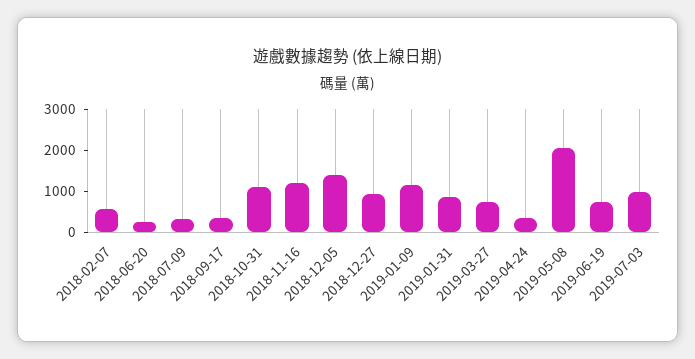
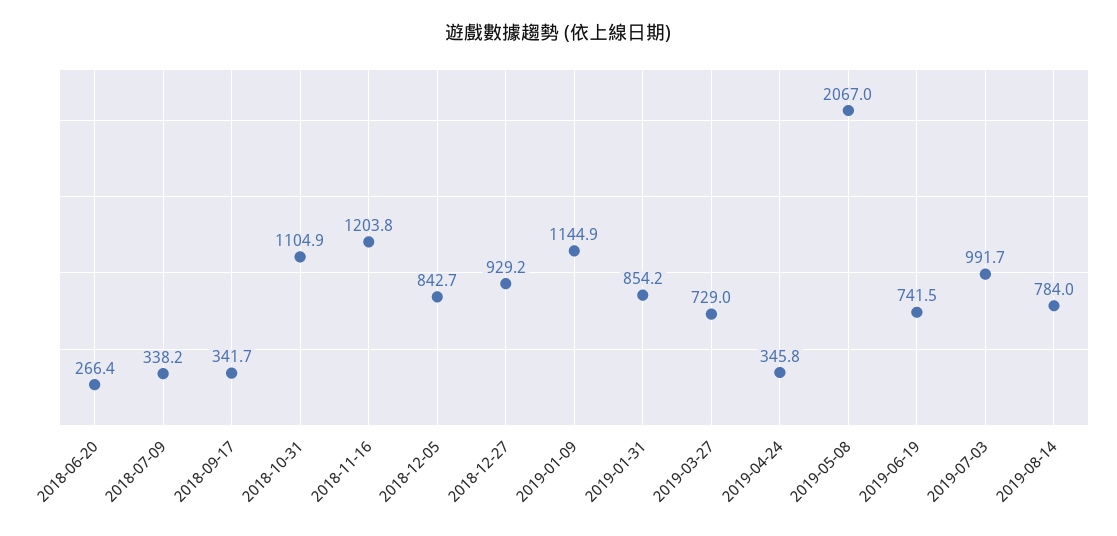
2018-02-07: 600 -> none
2018-12-05: 1400 -> 842.7
2019-08-14: none -> 784

